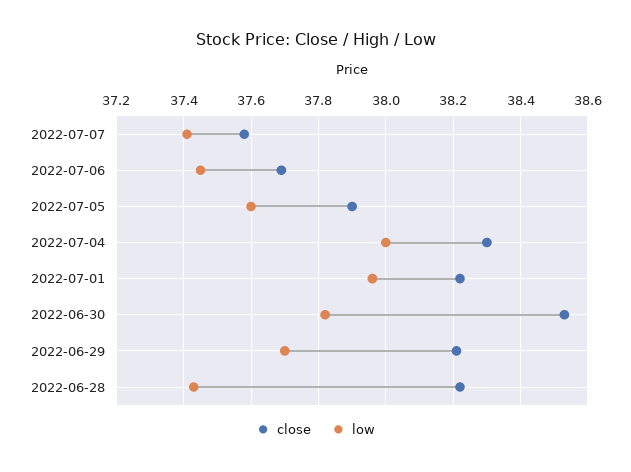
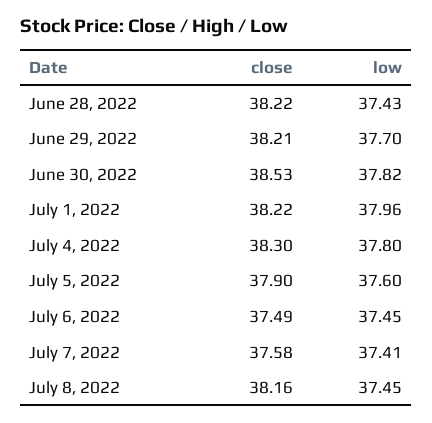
close, 2022-07-06: 37.7 -> 37.49
low, 2022-07-04: 38 -> 37.8
close, July 8, 2022: none -> 38.16
low, July 8, 2022: none -> 37.45

